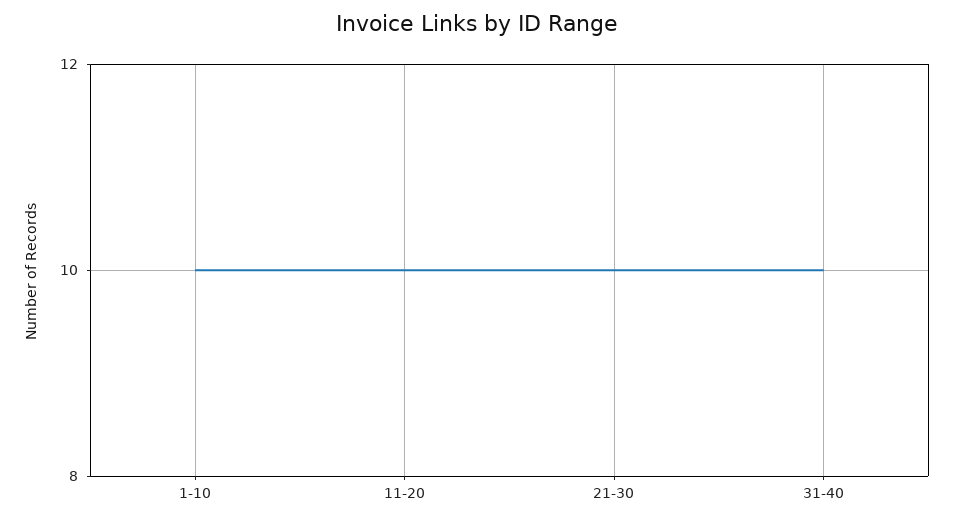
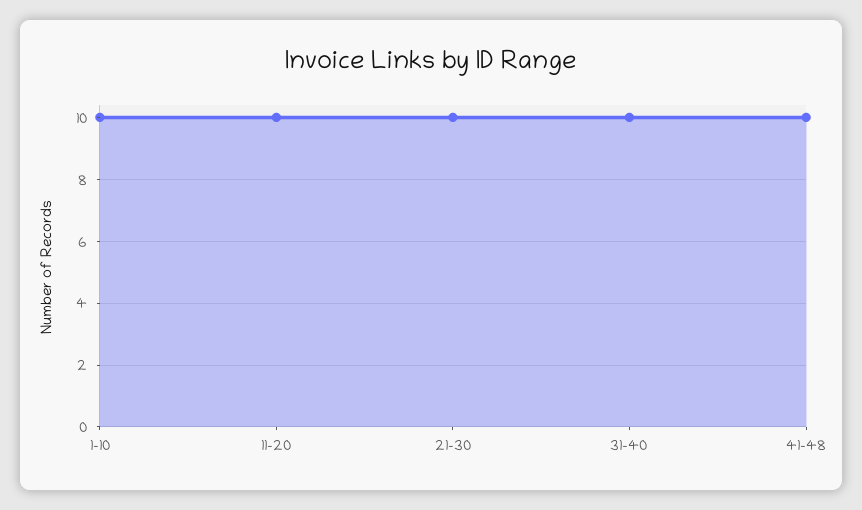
41-48: none -> 10

